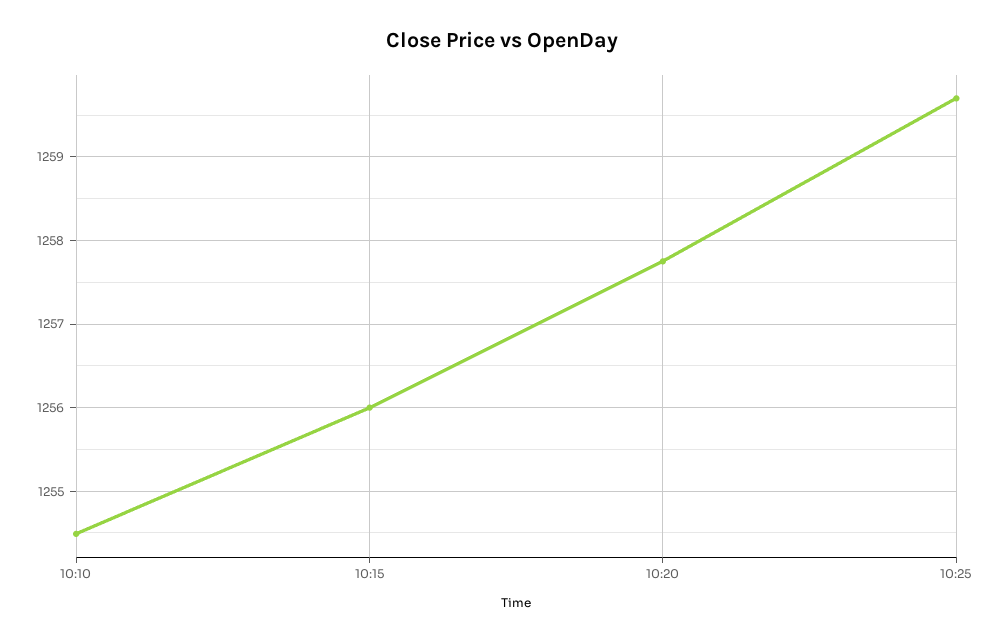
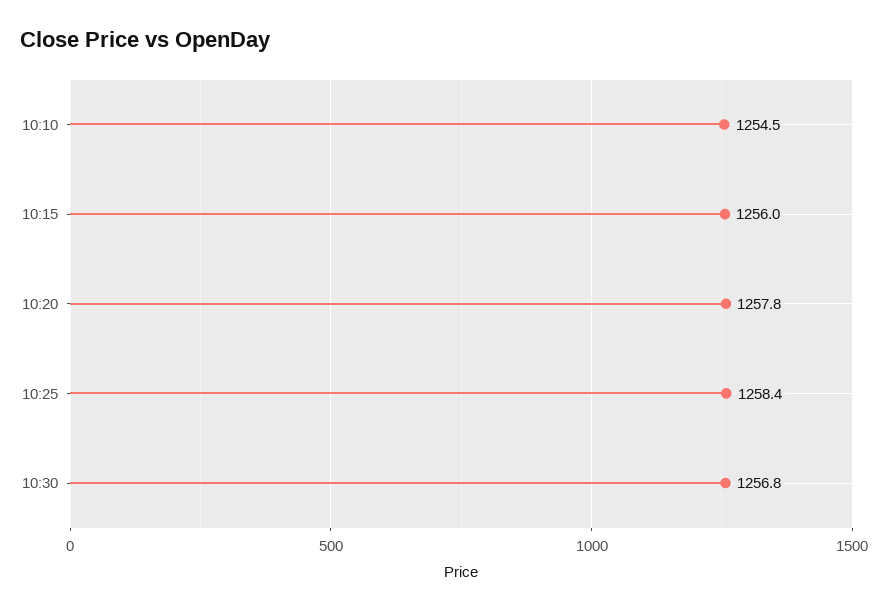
10:25: 1259.7 -> 1258.4
10:30: none -> 1256.8

